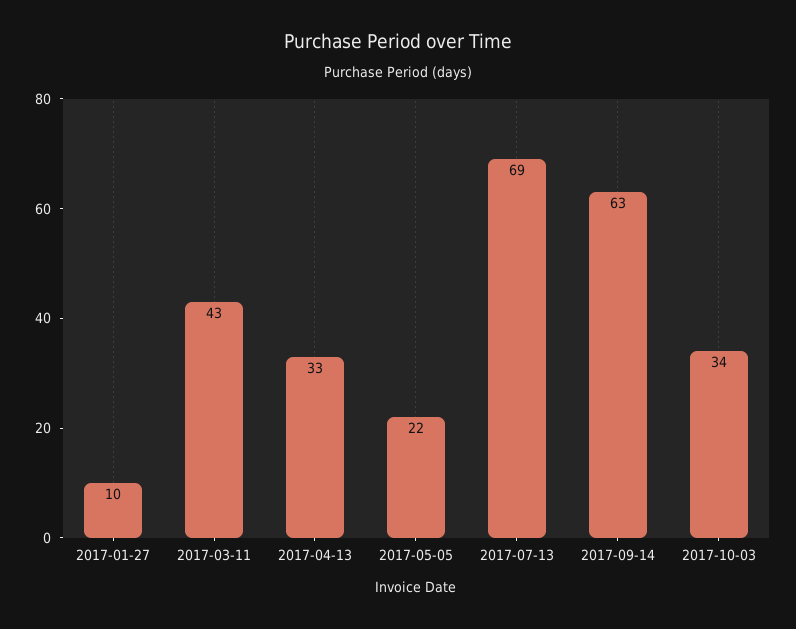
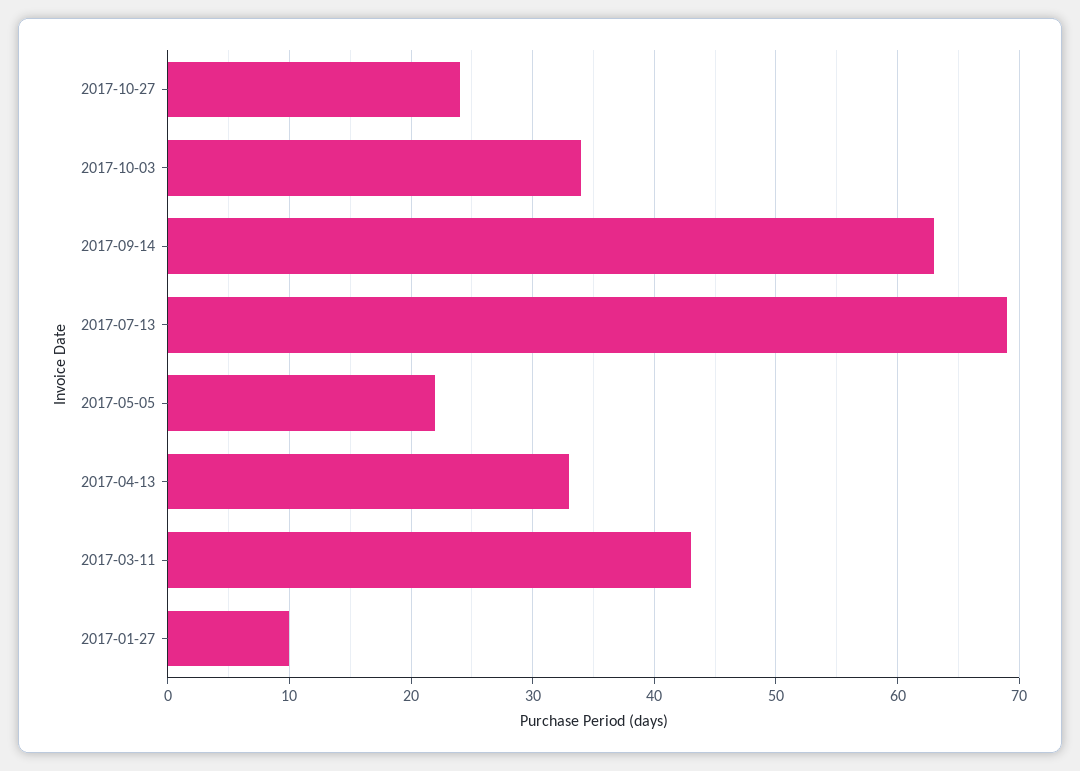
2017-10-27: none -> 24

